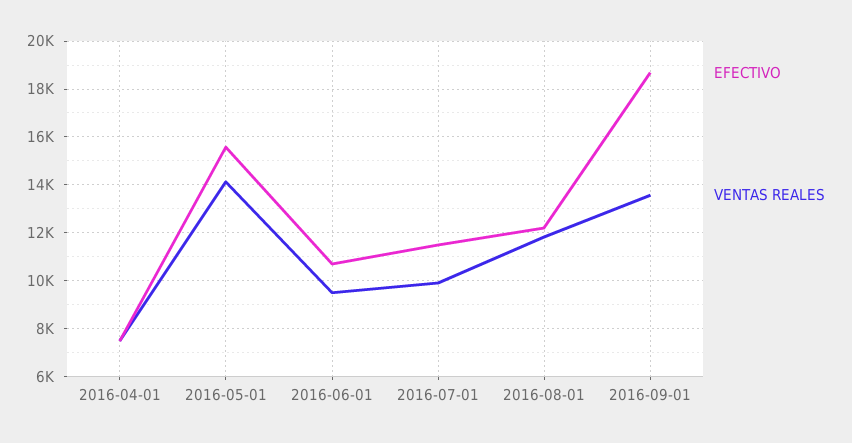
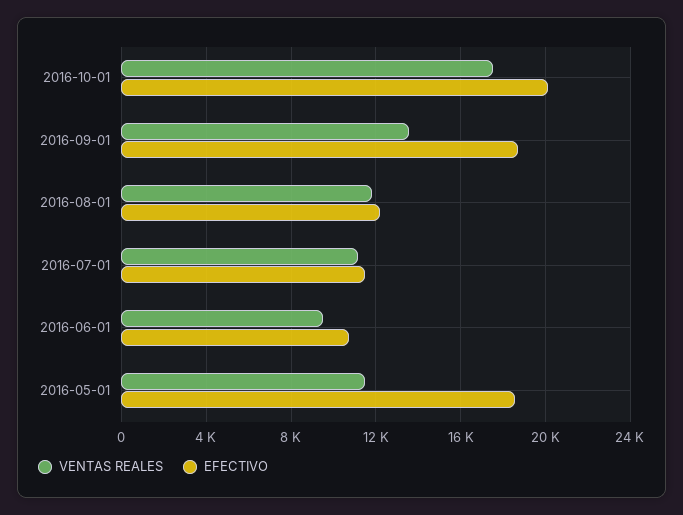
EFECTIVO, 2016-04-01: 7500 -> none
VENTAS REALES, 2016-04-01: 7500 -> none
EFECTIVO, 2016-05-01: 15500 -> 18500
VENTAS REALES, 2016-05-01: 14000 -> 11500
VENTAS REALES, 2016-07-01: 10000 -> 11000
VENTAS REALES, 2016-10-01: none -> 17500
EFECTIVO, 2016-10-01: none -> 20000

